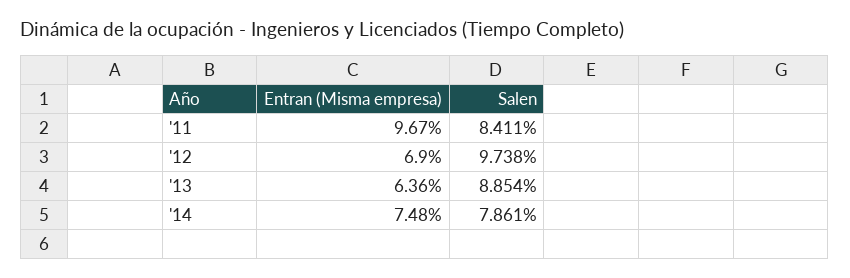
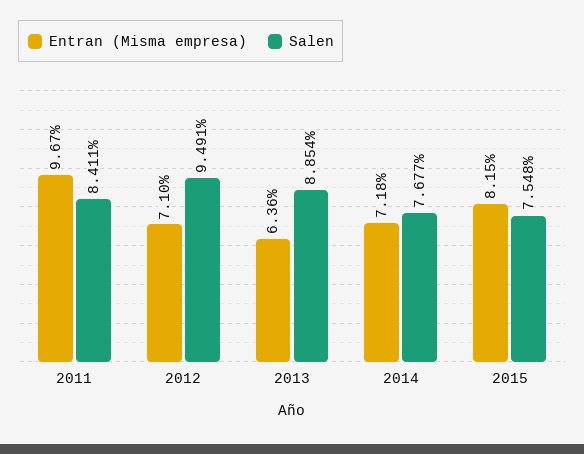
Entran (Misma empresa), '12: 6.9 -> 7.1
Salen, '12: 9.738 -> 9.491
Entran (Misma empresa), '14: 7.48 -> 7.18
Salen, '14: 7.861 -> 7.677
Entran (Misma empresa), 2015: none -> 8.15
Salen, 2015: none -> 7.548

